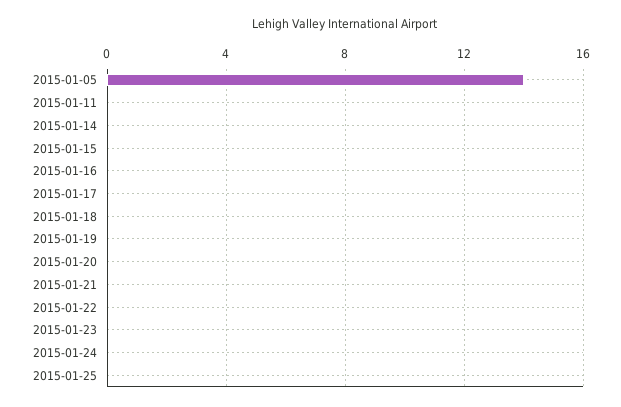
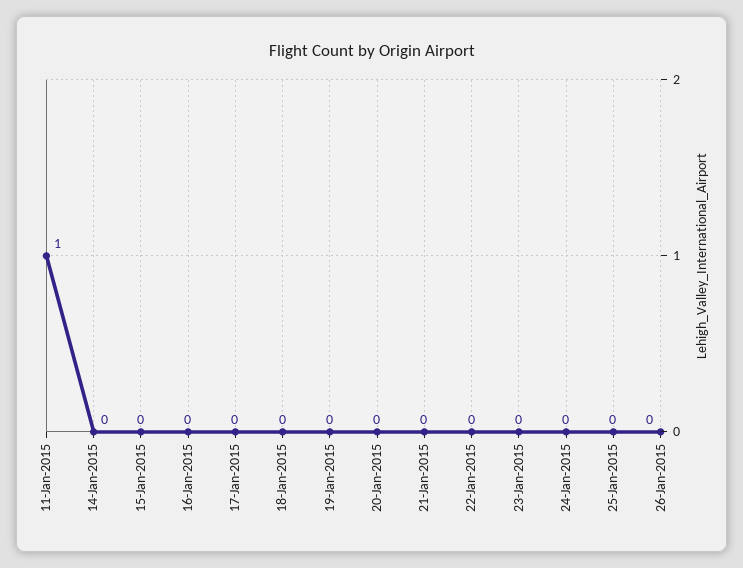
2015-01-05: 14 -> none
2015-01-11: 0 -> 1
26-Jan-2015: none -> 0

